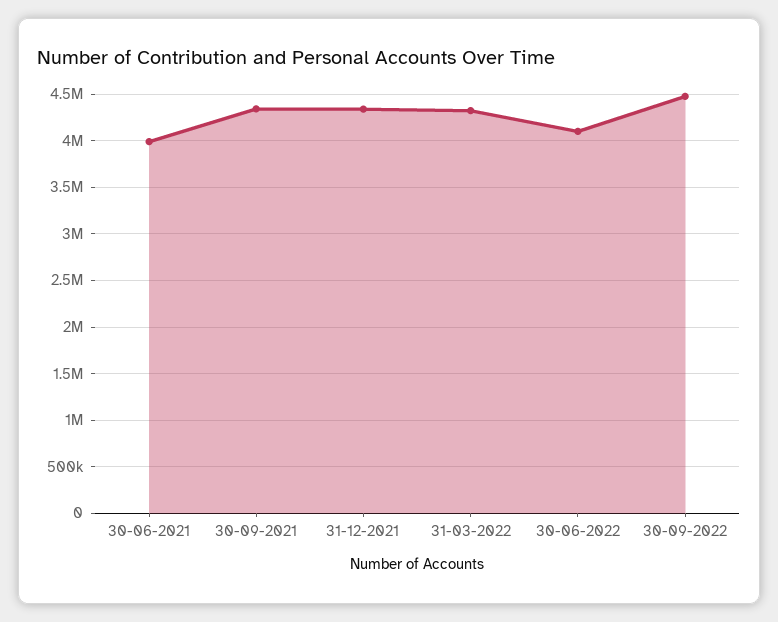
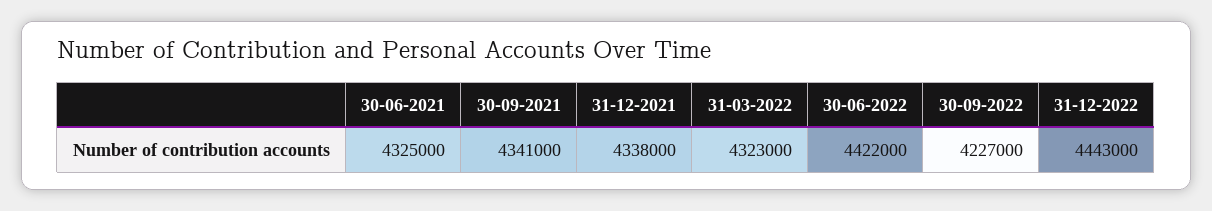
30-06-2021: 4000000 -> 4325000
30-06-2022: 4100000 -> 4422000
30-09-2022: 4500000 -> 4227000
31-12-2022: none -> 4443000

